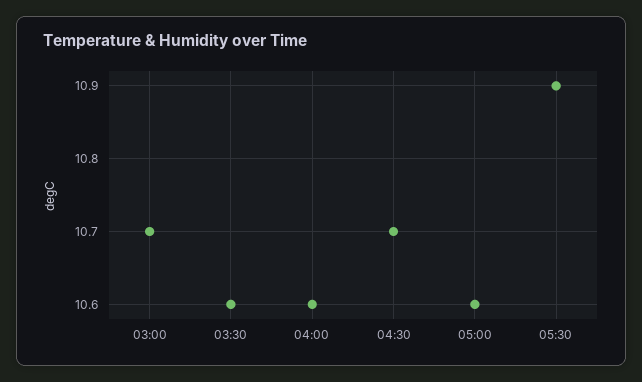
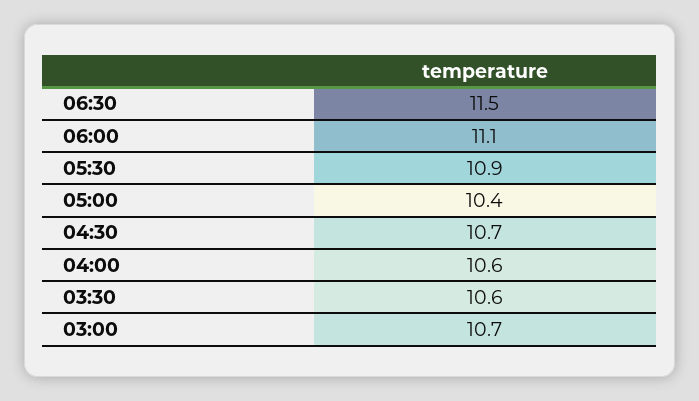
05:00: 10.6 -> 10.4
06:30: none -> 11.5
06:00: none -> 11.1

